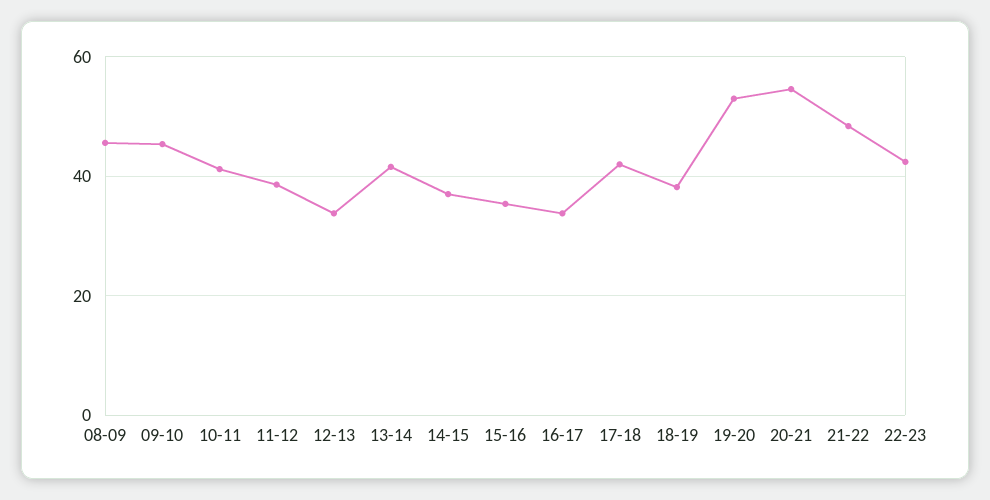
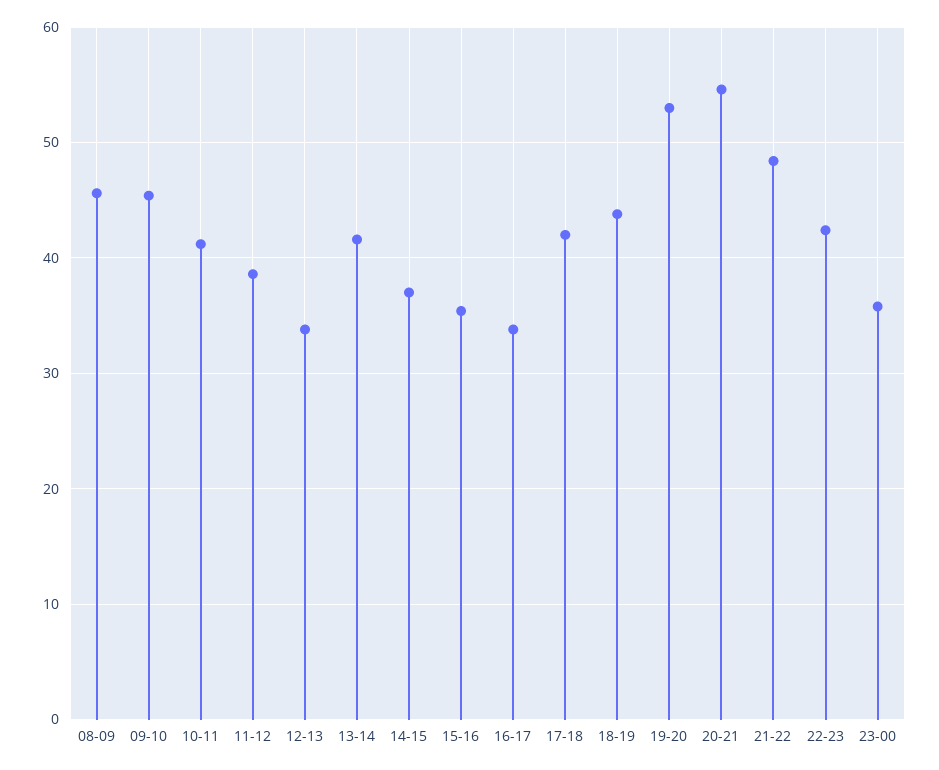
18-19: 38 -> 44
23-00: none -> 36

